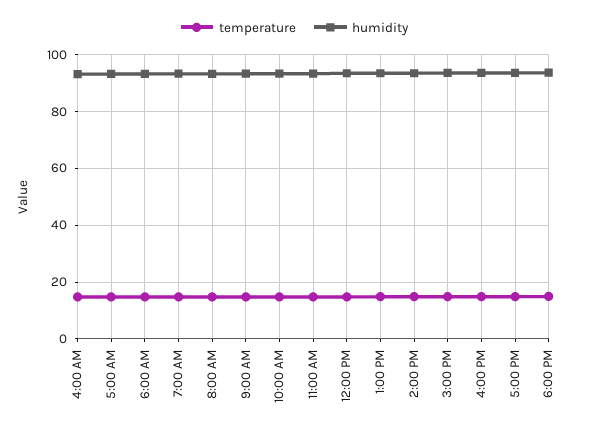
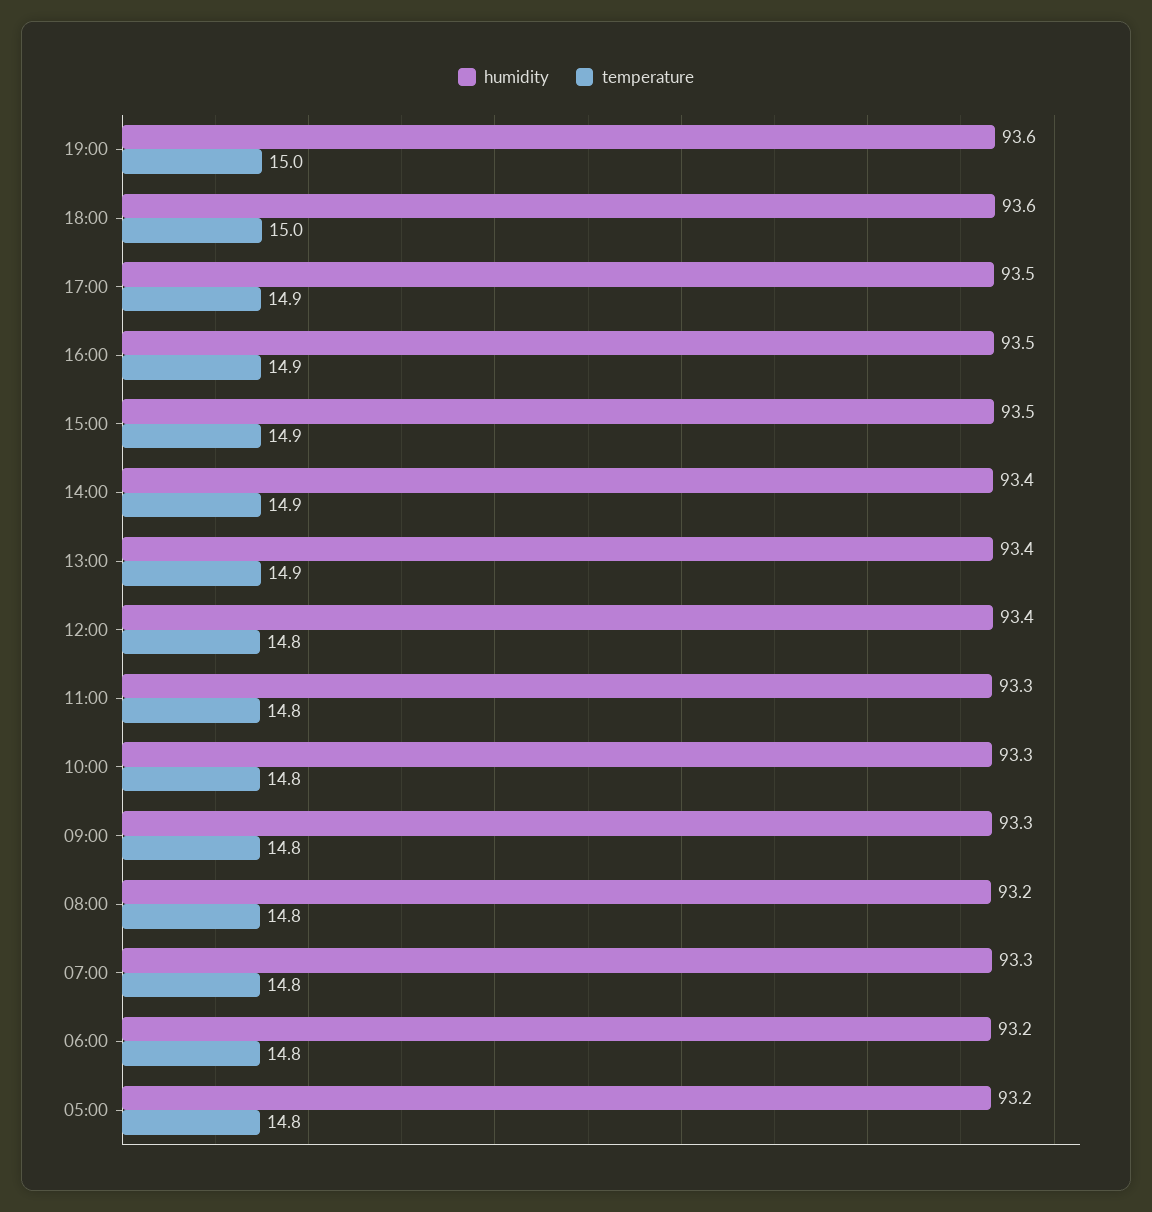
temperature, 4:00 AM: 15 -> none
humidity, 4:00 AM: 92.5 -> none
humidity, 19:00: none -> 93.6
temperature, 19:00: none -> 15

